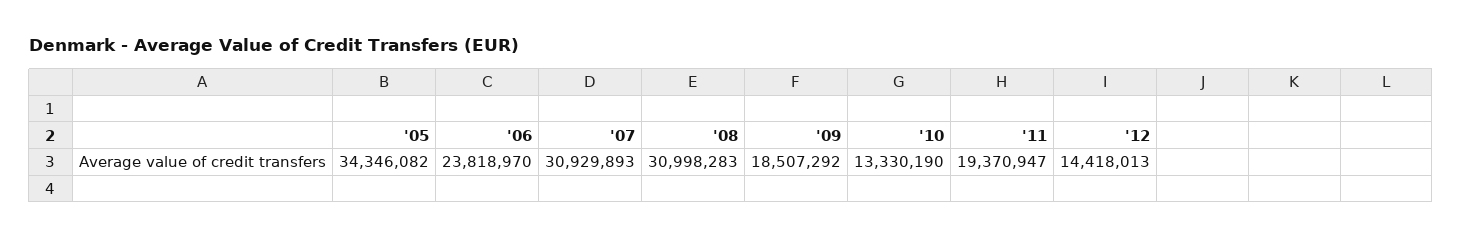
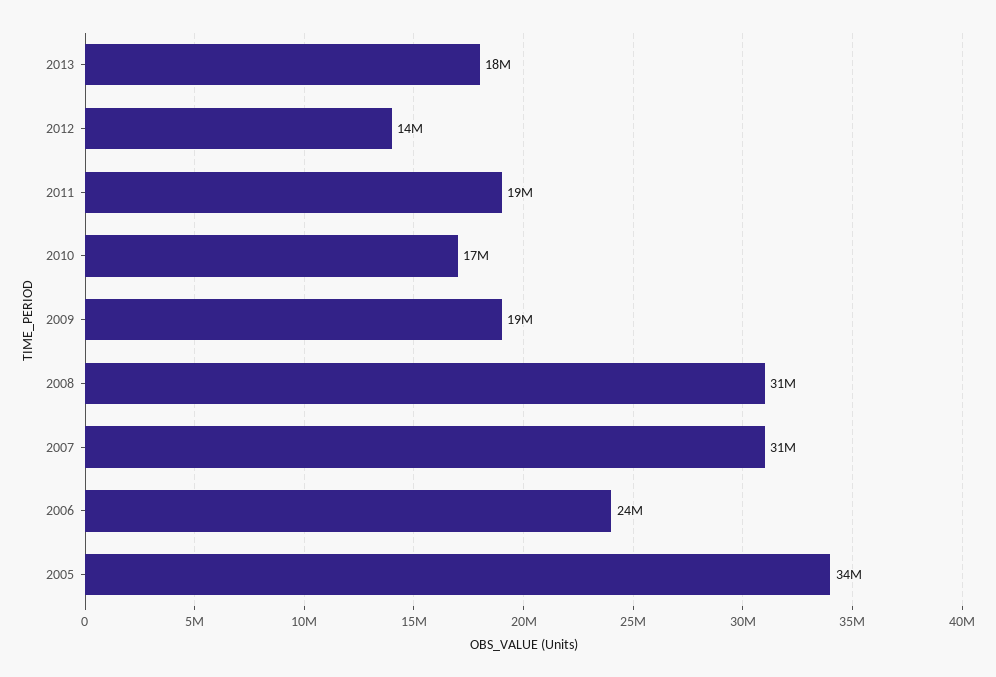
'10: 13330190 -> 17000000
2013: none -> 18000000

